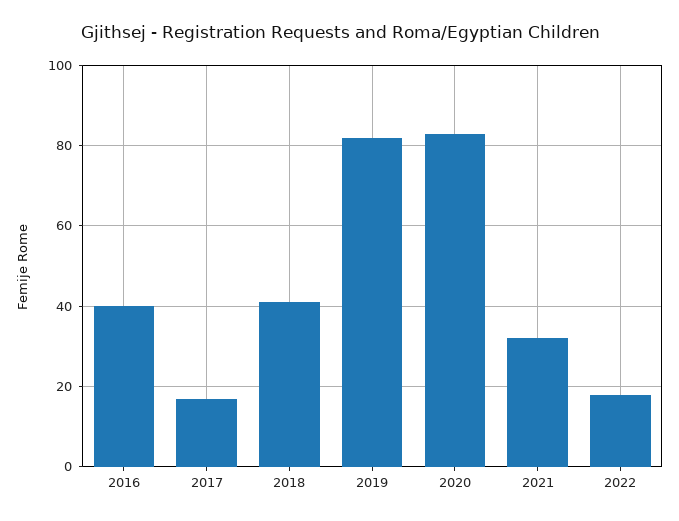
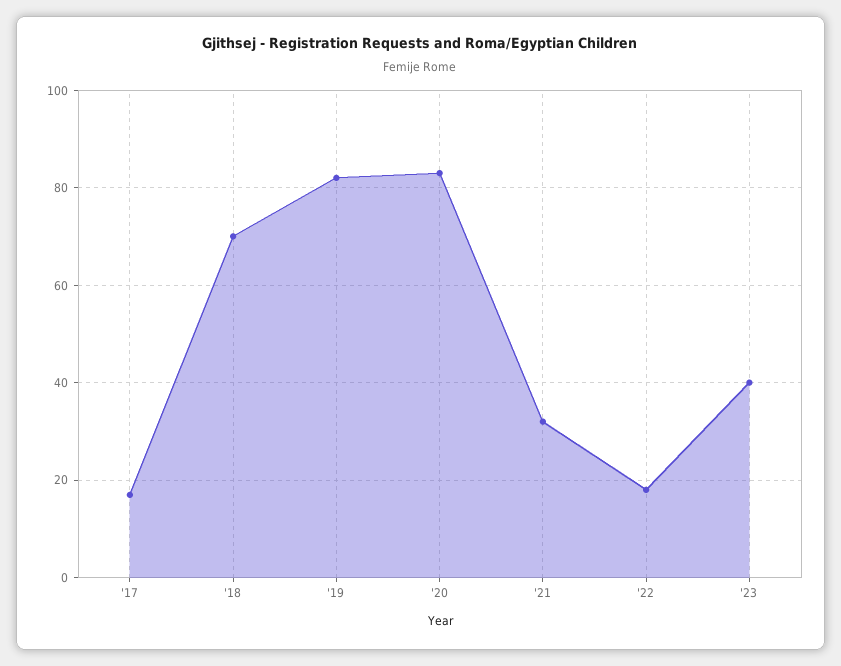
2016: 40 -> none
2018: 40 -> 70
'23: none -> 40

